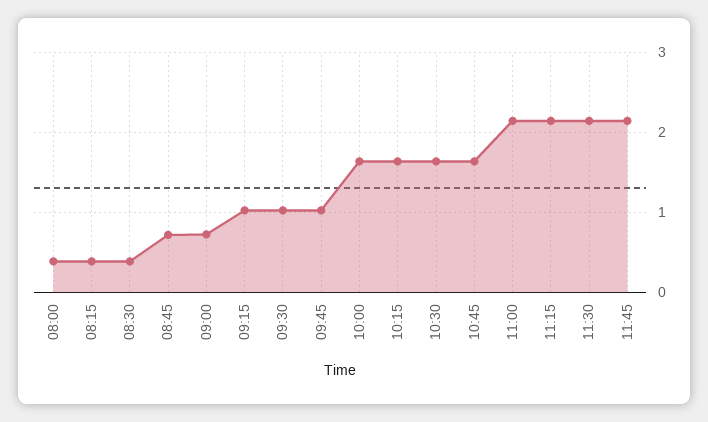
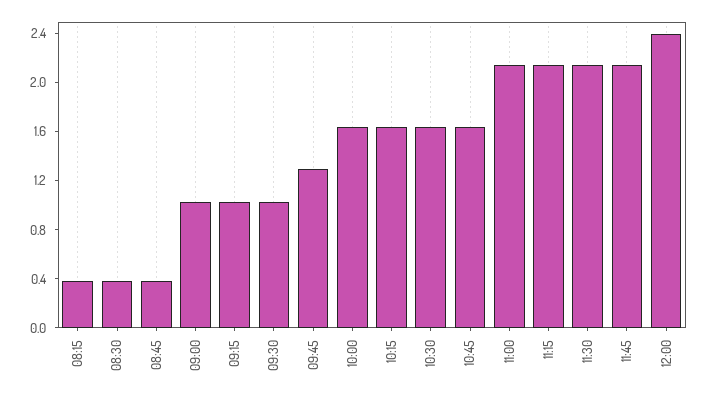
08:00: 0.4 -> none
08:45: 0.7 -> 0.4
09:00: 0.7 -> 1
09:45: 1 -> 1.3
12:00: none -> 2.4

